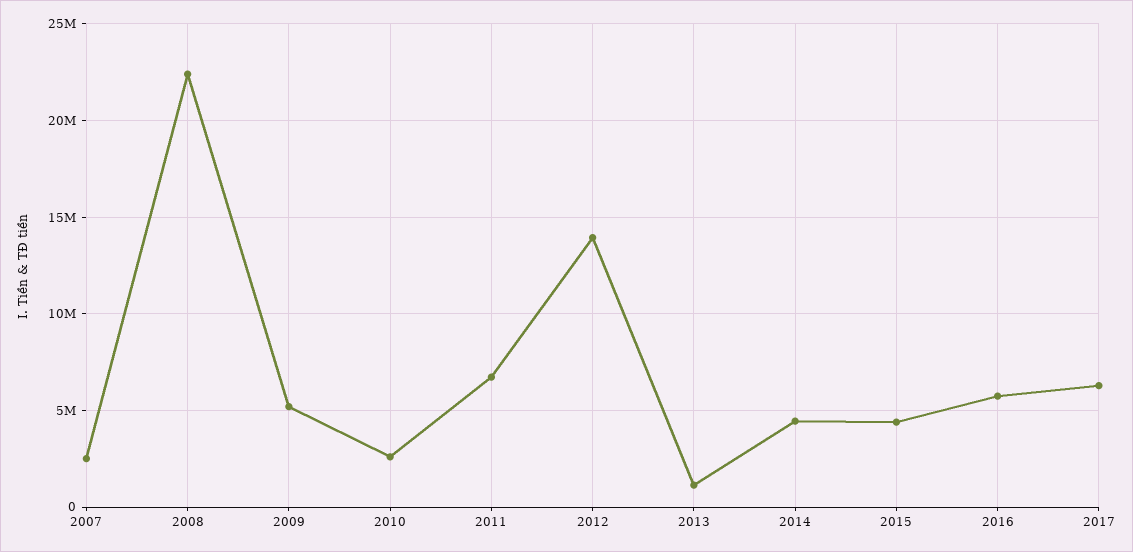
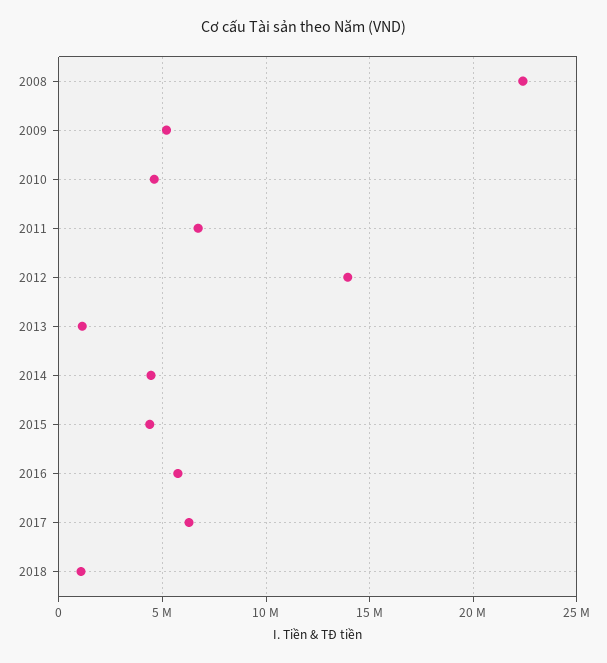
2007: 2500000 -> none
2010: 2500000 -> 4500000
2018: none -> 1000000

